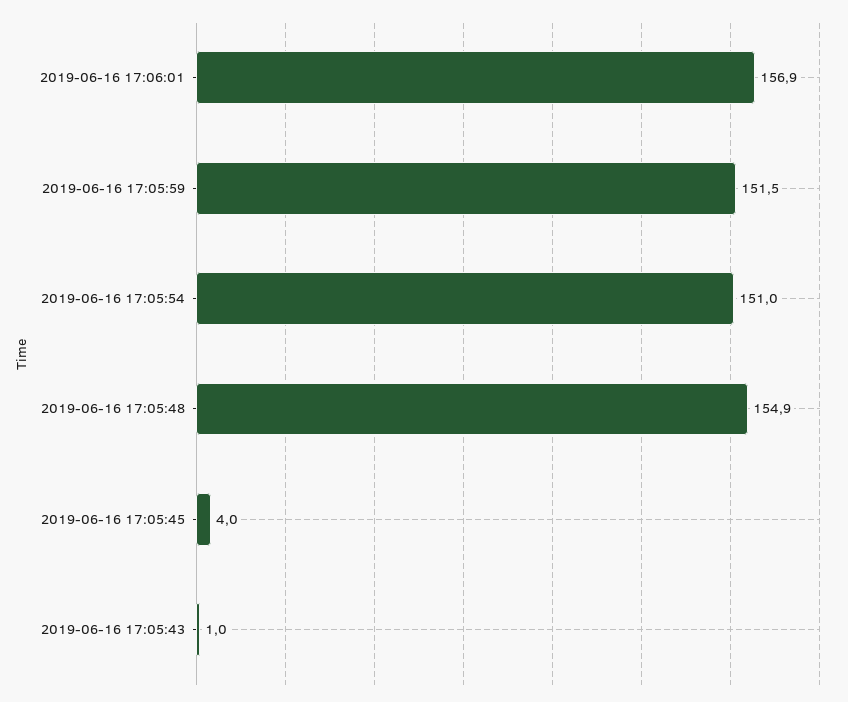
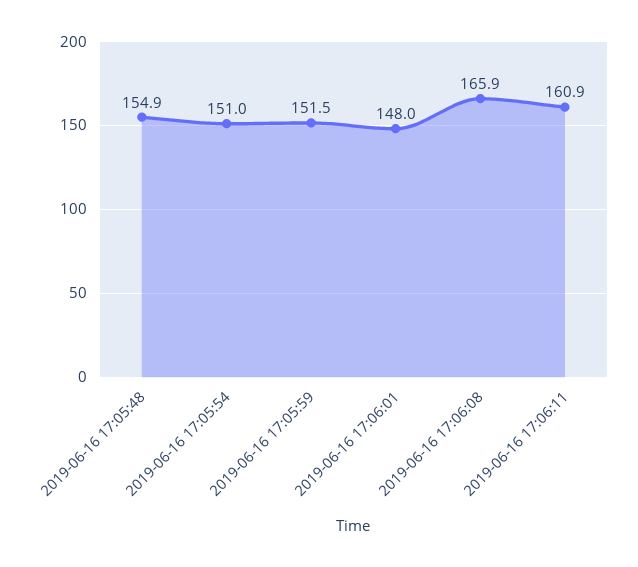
2019-06-16 17:06:01: 156.9 -> 148
2019-06-16 17:05:45: 4 -> none
2019-06-16 17:05:43: 1 -> none
2019-06-16 17:06:08: none -> 165.9
2019-06-16 17:06:11: none -> 160.9

